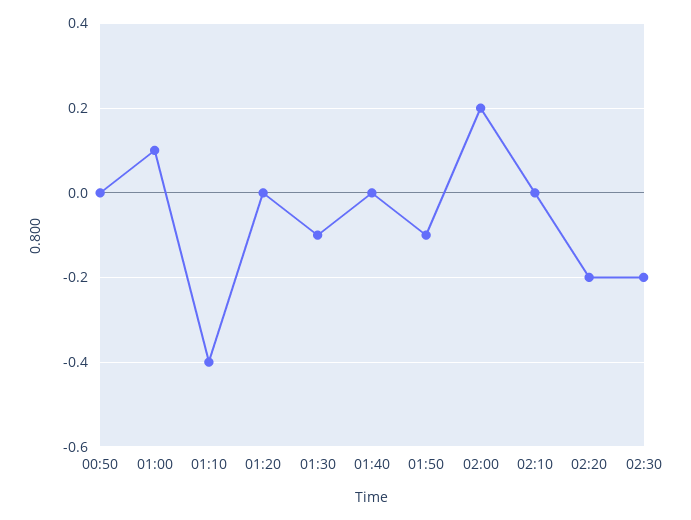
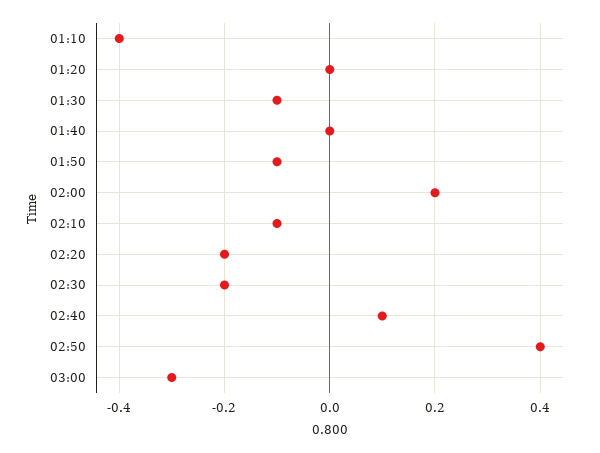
00:50: 0 -> none
01:00: 0.1 -> none
02:10: 0 -> -0.1
02:40: none -> 0.1
02:50: none -> 0.4
03:00: none -> -0.3

